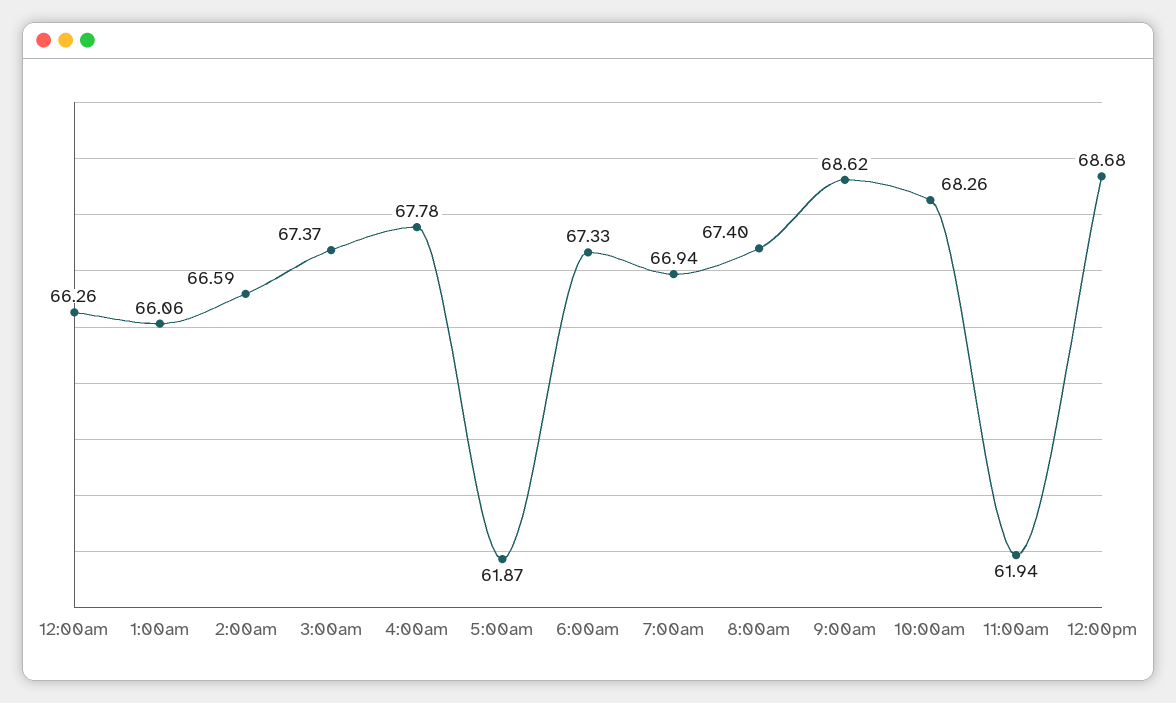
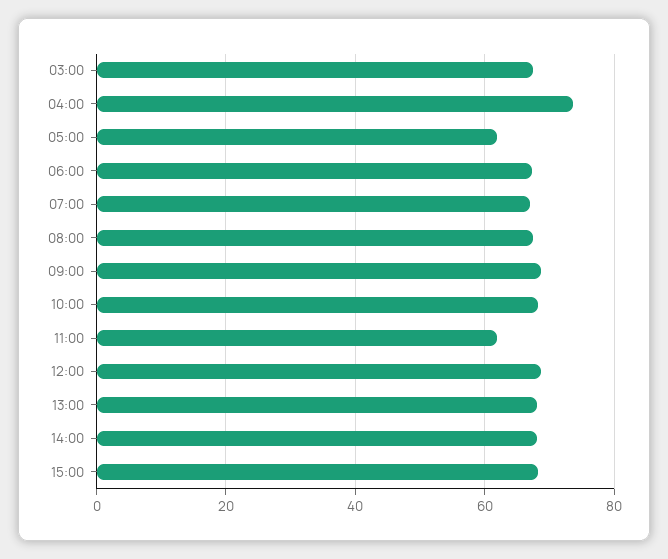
12:00am: 66.26 -> none
1:00am: 66.06 -> none
2:00am: 66.59 -> none
4:00am: 67.78 -> 74
13:00: none -> 68
14:00: none -> 68
15:00: none -> 68

